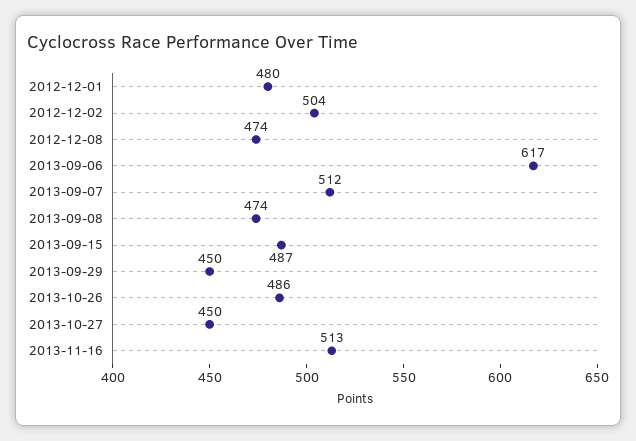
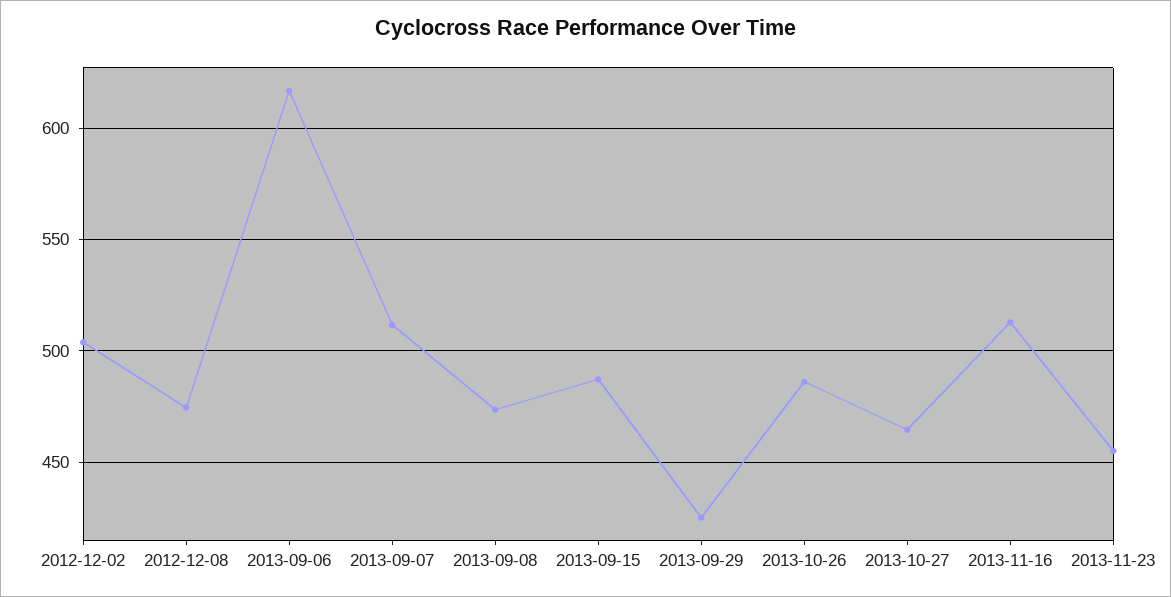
2012-12-01: 480 -> none
2013-09-29: 450 -> 425
2013-10-27: 450 -> 465
2013-11-23: none -> 455

